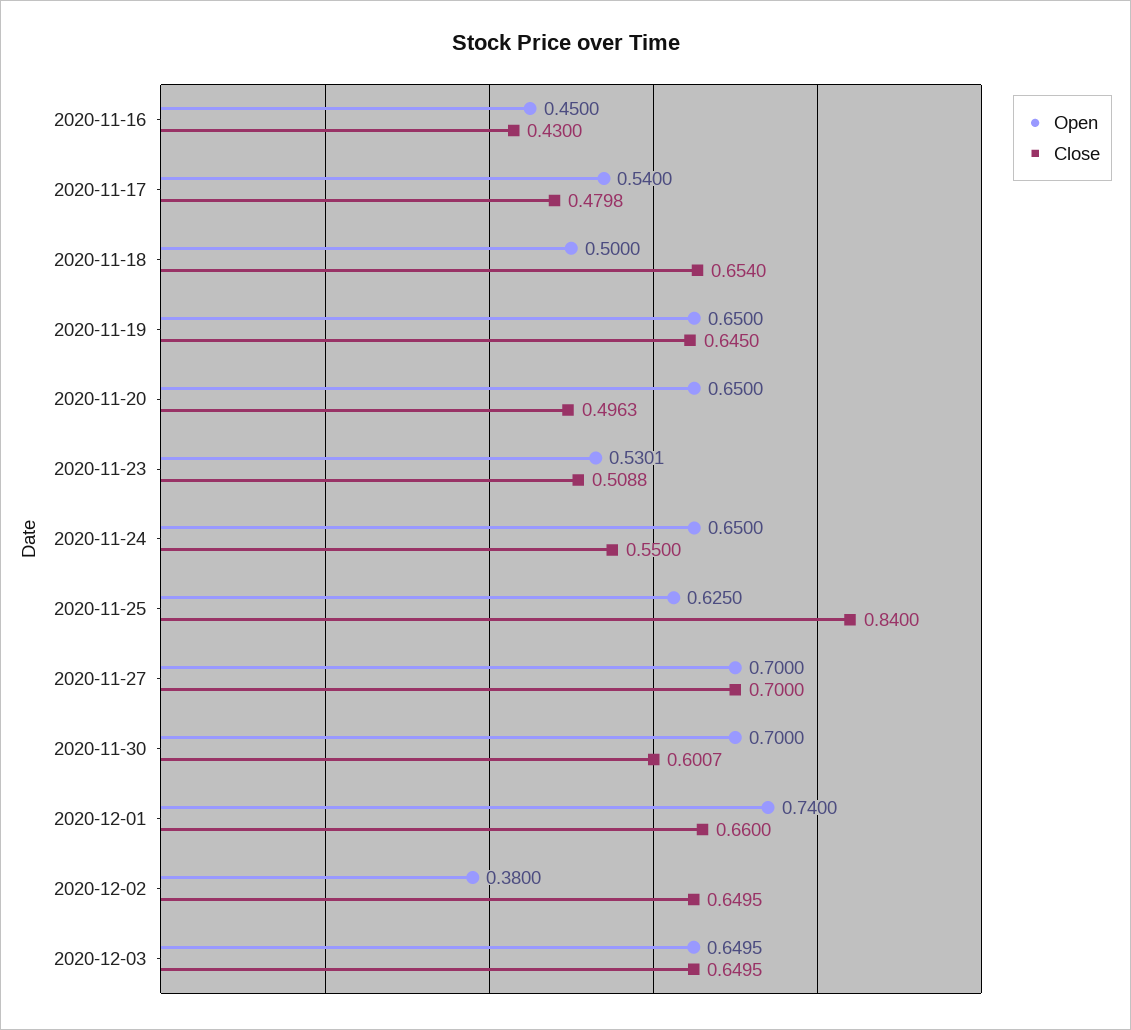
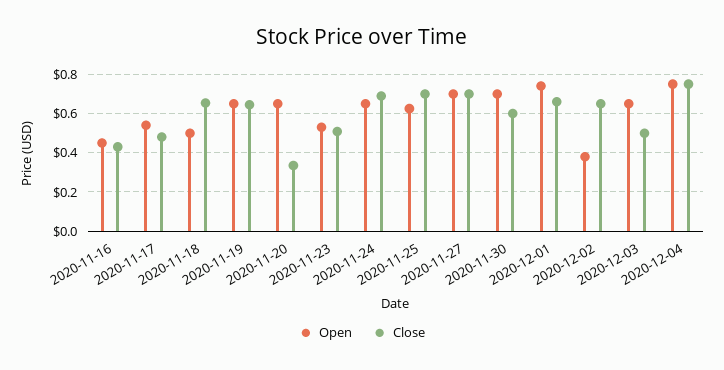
Close, 2020-11-20: 0.4963 -> 0.35
Close, 2020-11-24: 0.55 -> 0.7
Close, 2020-11-25: 0.84 -> 0.7
Close, 2020-12-03: 0.6495 -> 0.5
Open, 2020-12-04: none -> 0.75
Close, 2020-12-04: none -> 0.75

